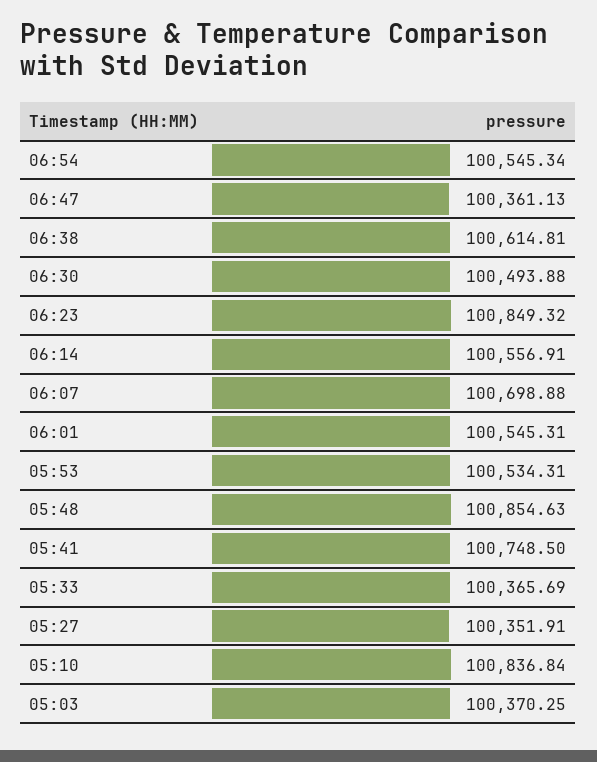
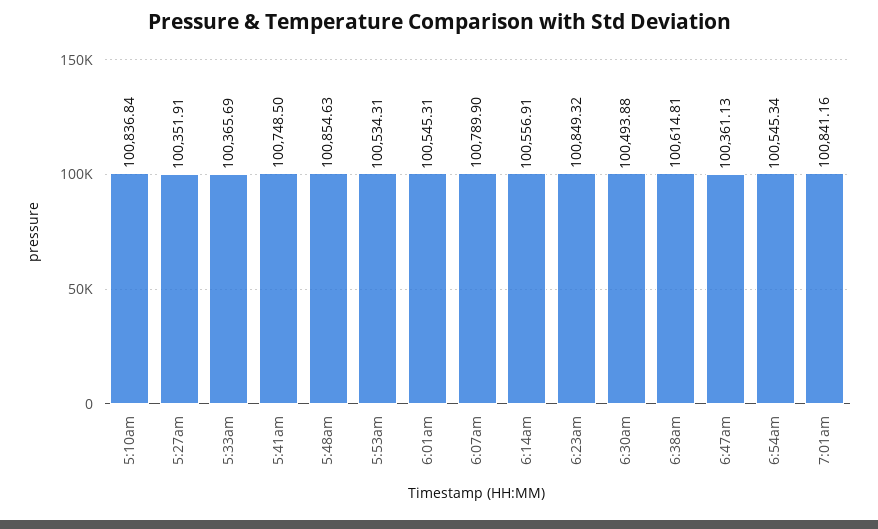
06:07: 100698.88 -> 100789.9
05:03: 100370.25 -> none
7:01am: none -> 100841.16

